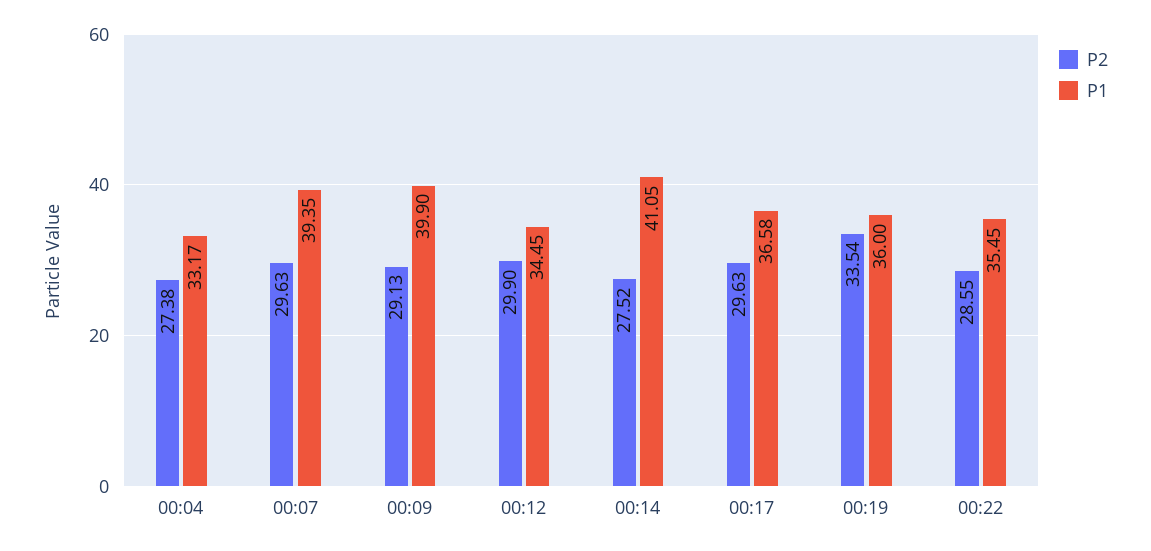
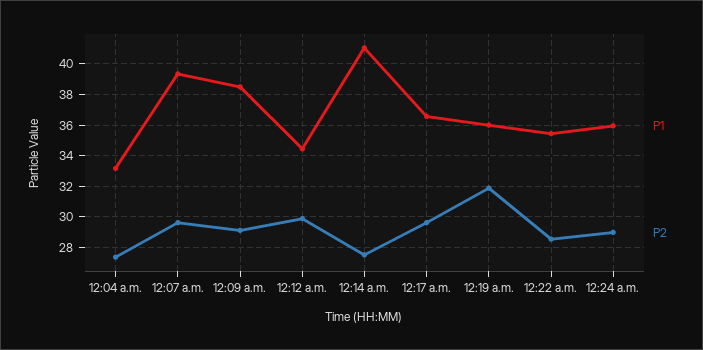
P1, 00:09: 39.9 -> 38.5
P2, 00:19: 33.54 -> 32
P1, 12:24 a.m.: none -> 36
P2, 12:24 a.m.: none -> 29

